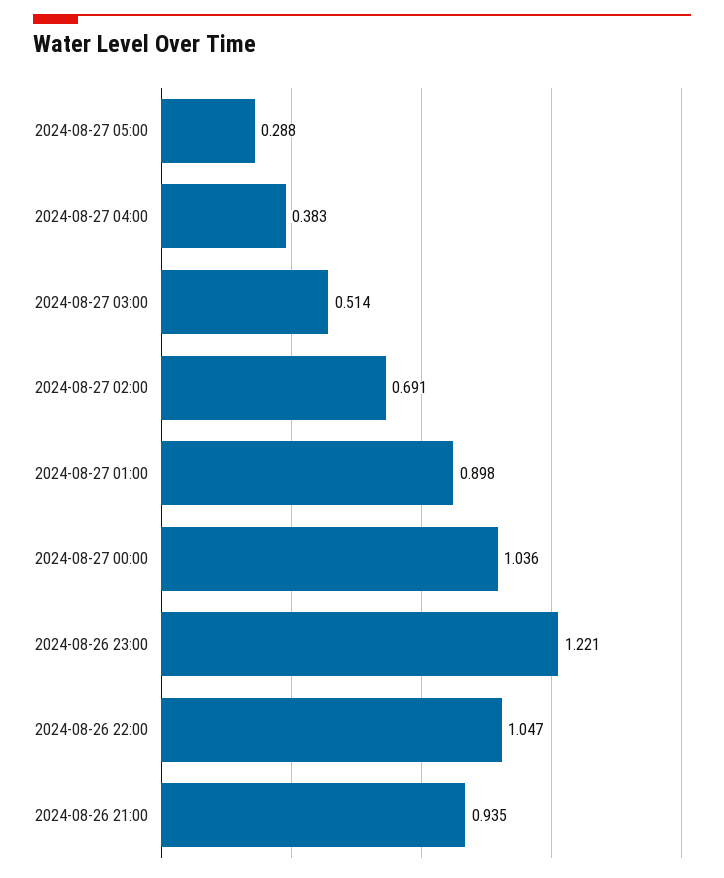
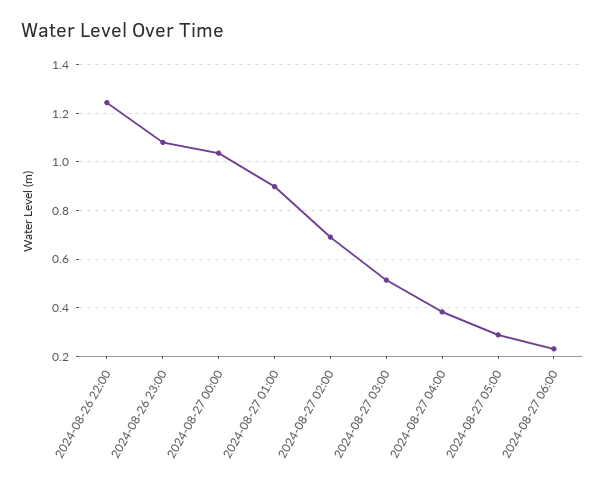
2024-08-26 23:00: 1.221 -> 1.075
2024-08-26 22:00: 1.047 -> 1.25
2024-08-26 21:00: 0.935 -> none
2024-08-27 06:00: none -> 0.225

